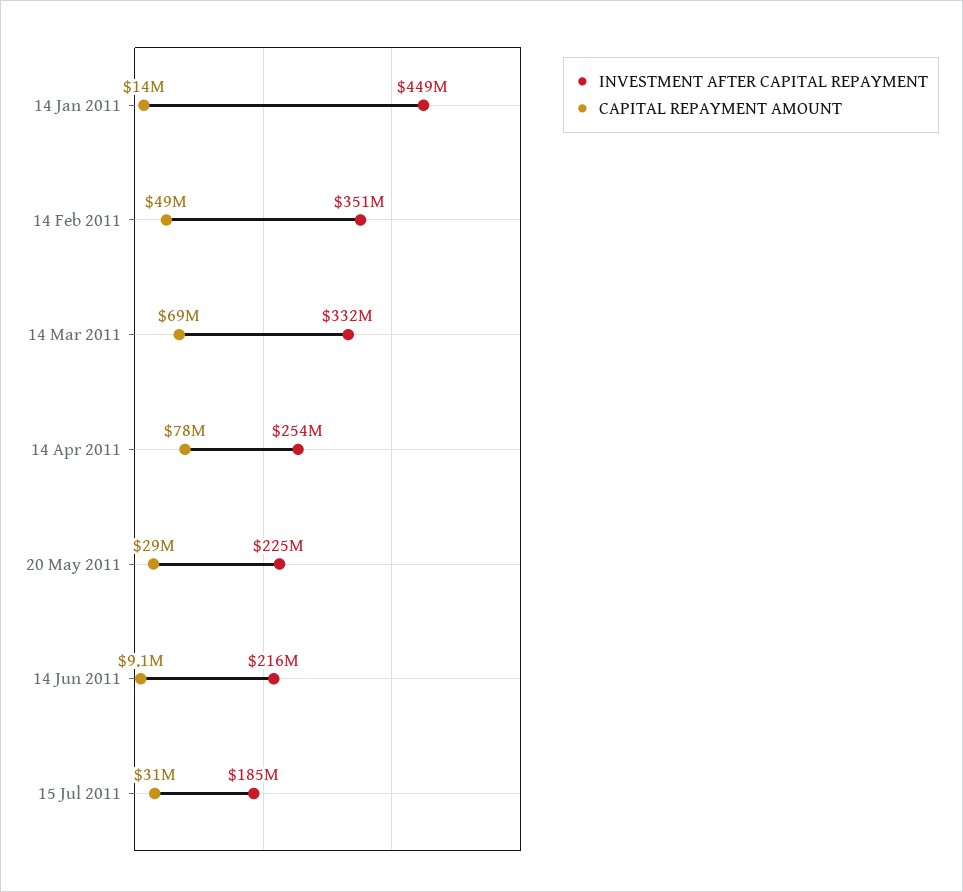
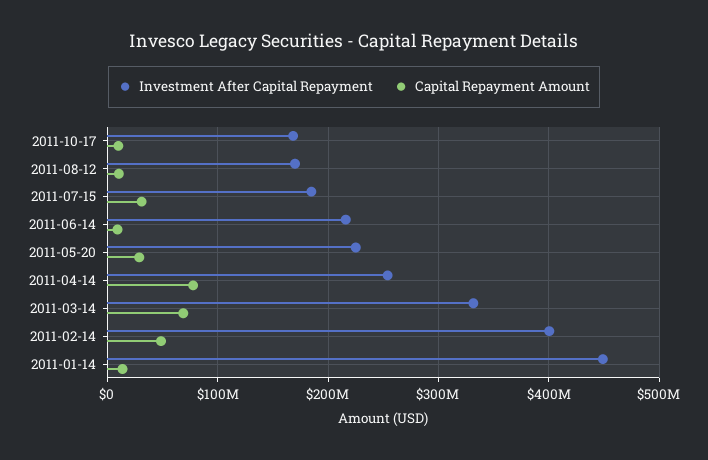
INVESTMENT AFTER CAPITAL REPAYMENT, 14 Feb 2011: 351000000 -> 400000000
INVESTMENT AFTER CAPITAL REPAYMENT, 2011-10-17: none -> 170000000
CAPITAL REPAYMENT AMOUNT, 2011-10-17: none -> 10000000
INVESTMENT AFTER CAPITAL REPAYMENT, 2011-08-12: none -> 170000000
CAPITAL REPAYMENT AMOUNT, 2011-08-12: none -> 10000000

